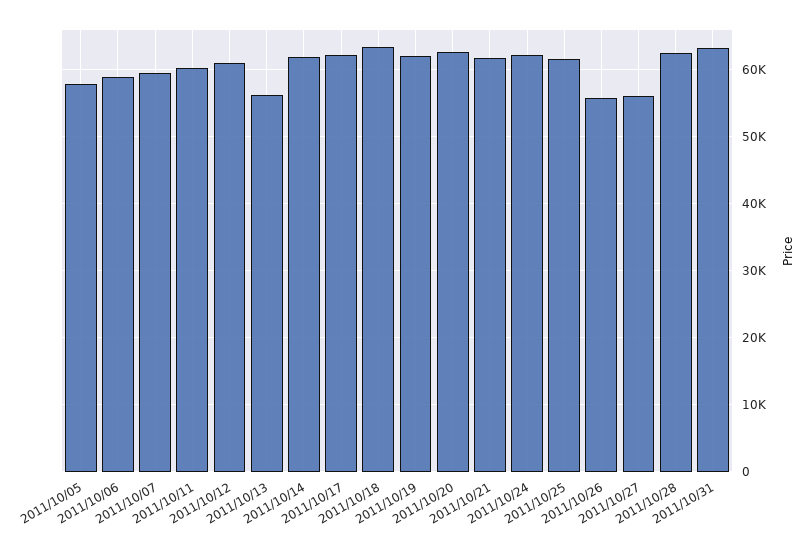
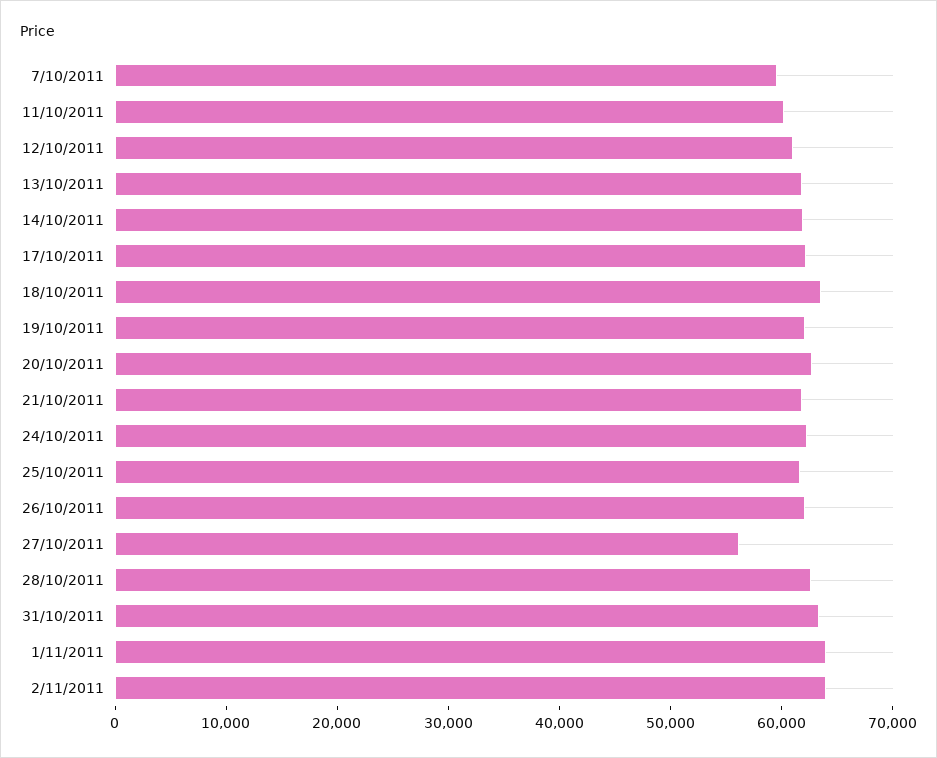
2011/10/05: 58000 -> none
2011/10/06: 59000 -> none
2011/10/13: 56000 -> 62000
2011/10/26: 56000 -> 62000
1/11/2011: none -> 64000
2/11/2011: none -> 64000

